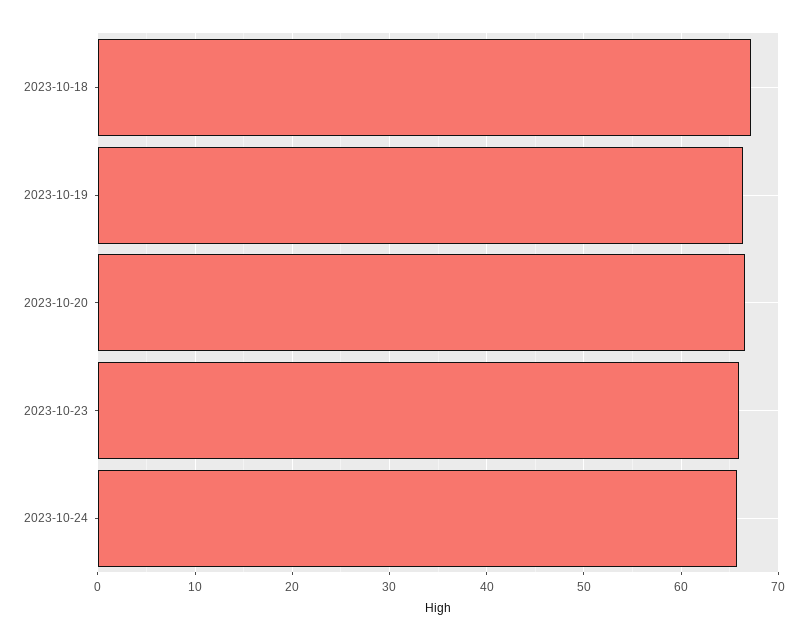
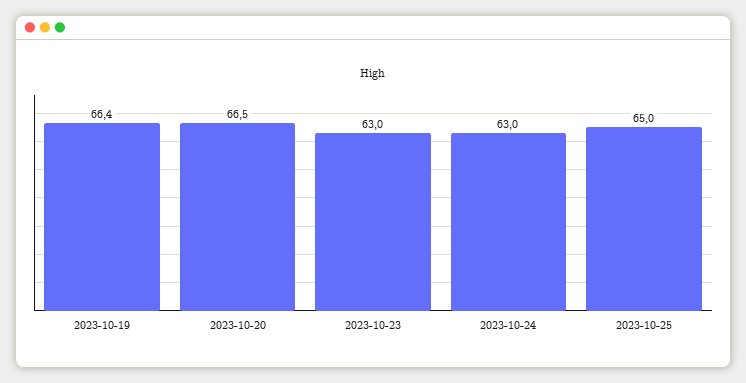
2023-10-18: 67 -> none
2023-10-23: 66 -> 63
2023-10-24: 66 -> 63
2023-10-25: none -> 65

